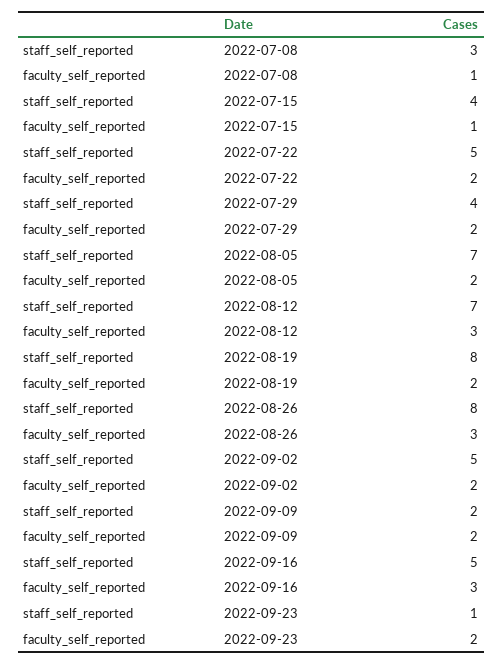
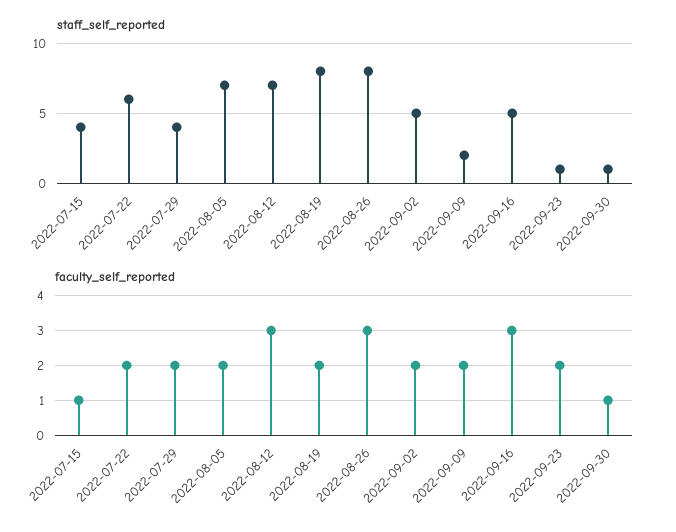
staff_self_reported, 2022-07-08: 3 -> none
faculty_self_reported, 2022-07-08: 1 -> none
staff_self_reported, 2022-07-22: 5 -> 6
staff_self_reported, 2022-09-30: none -> 1
faculty_self_reported, 2022-09-30: none -> 1

